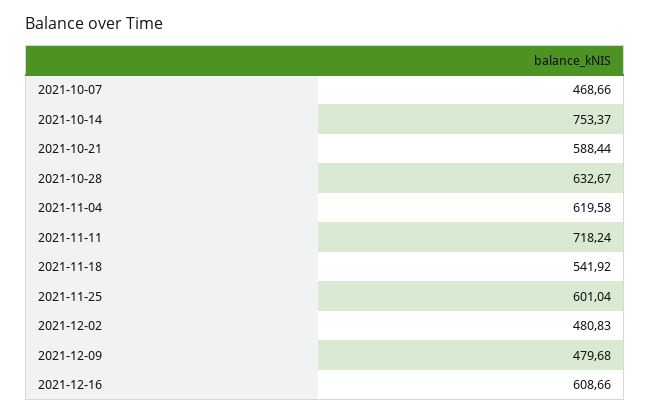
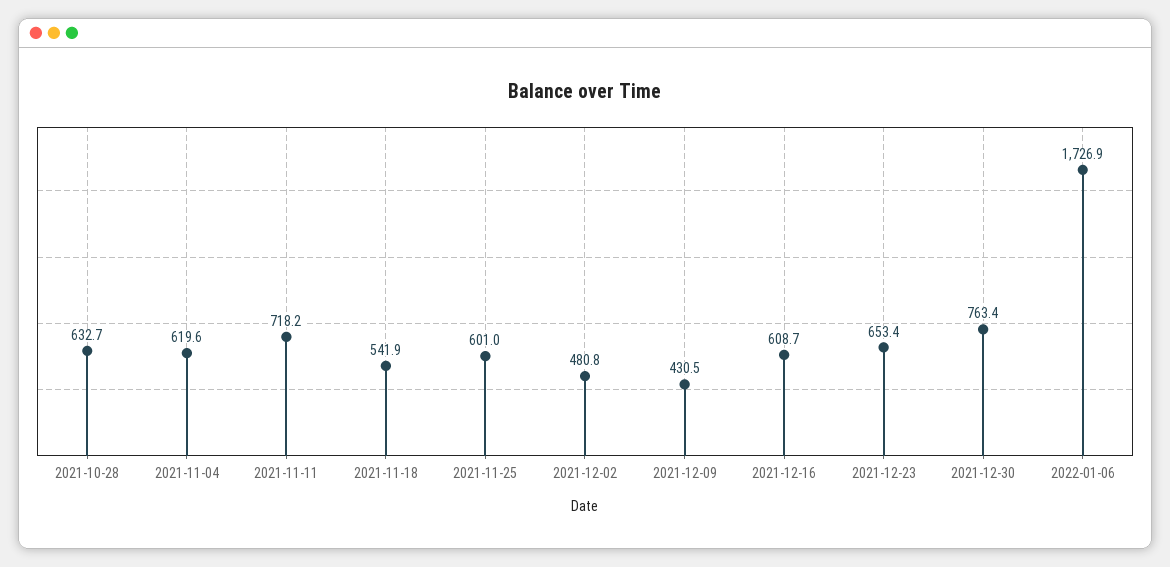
2021-10-07: 468.66 -> none
2021-10-14: 753.37 -> none
2021-10-21: 588.44 -> none
2021-12-09: 479.68 -> 430.5
2021-12-23: none -> 653.4
2021-12-30: none -> 763.4
2022-01-06: none -> 1726.9

